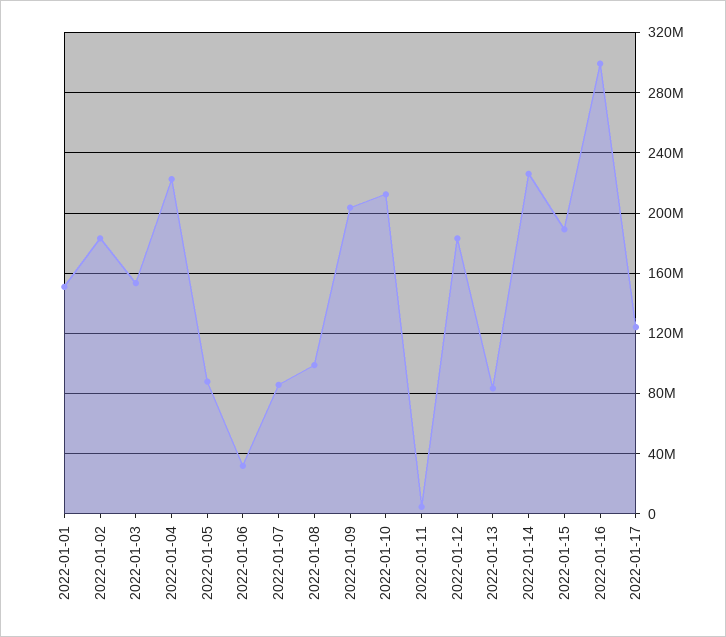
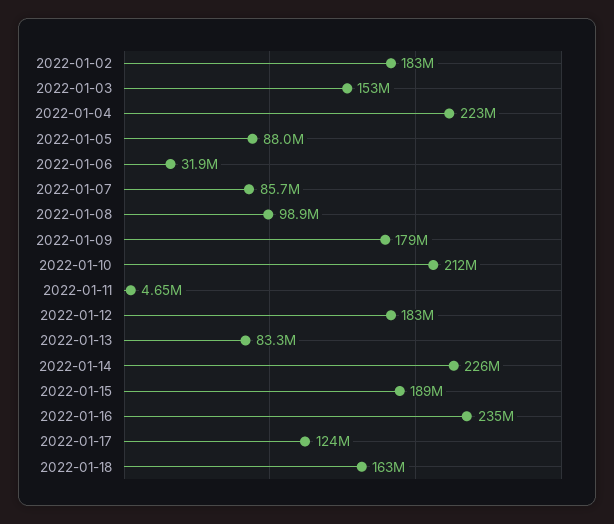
2022-01-01: 150000000 -> none
2022-01-09: 205000000 -> 179000000
2022-01-16: 300000000 -> 235000000
2022-01-18: none -> 163000000

